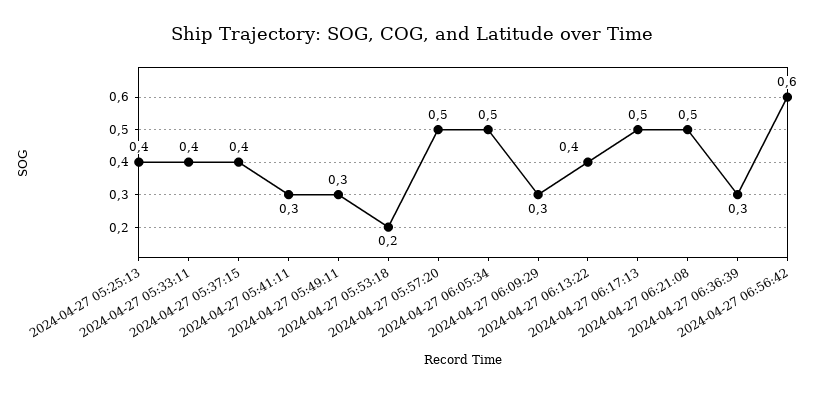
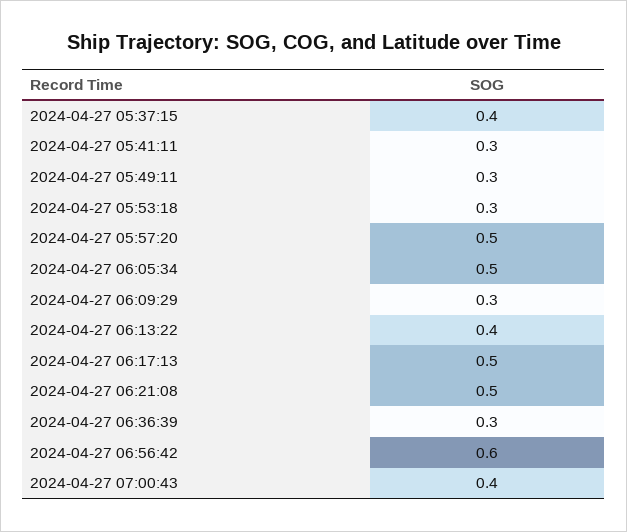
2024-04-27 05:25:13: 0.4 -> none
2024-04-27 05:33:11: 0.4 -> none
2024-04-27 05:53:18: 0.2 -> 0.3
2024-04-27 07:00:43: none -> 0.4

